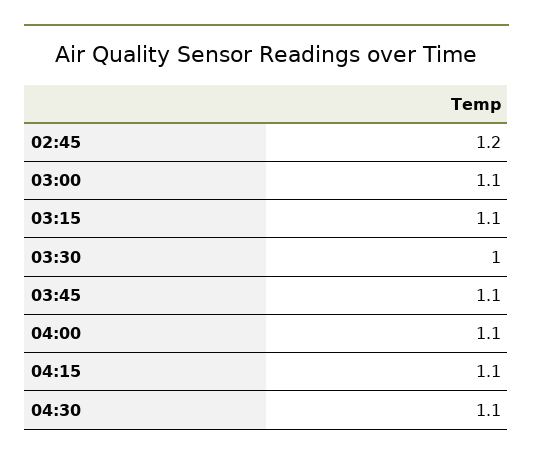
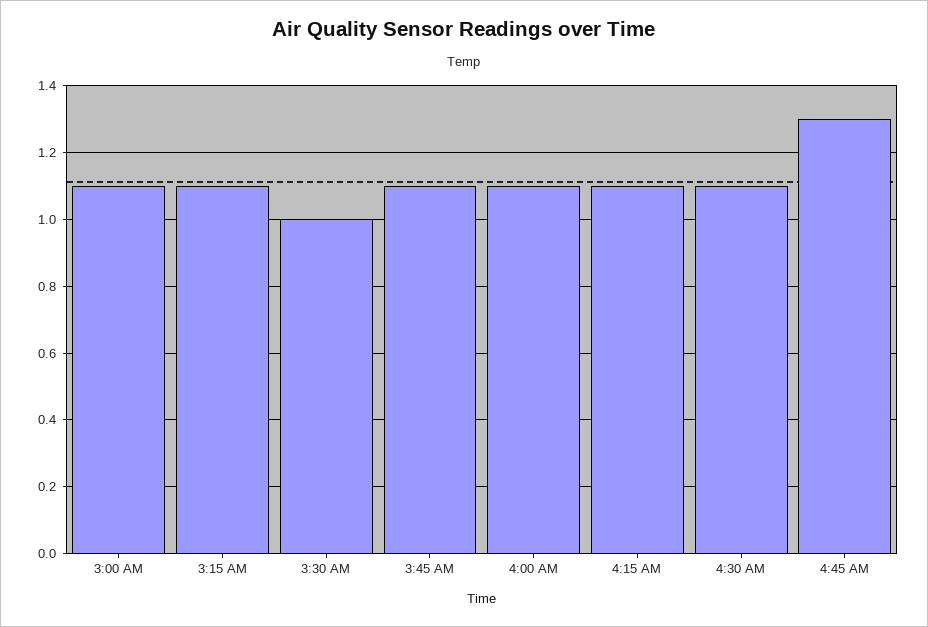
02:45: 1.2 -> none
4:45 AM: none -> 1.3

